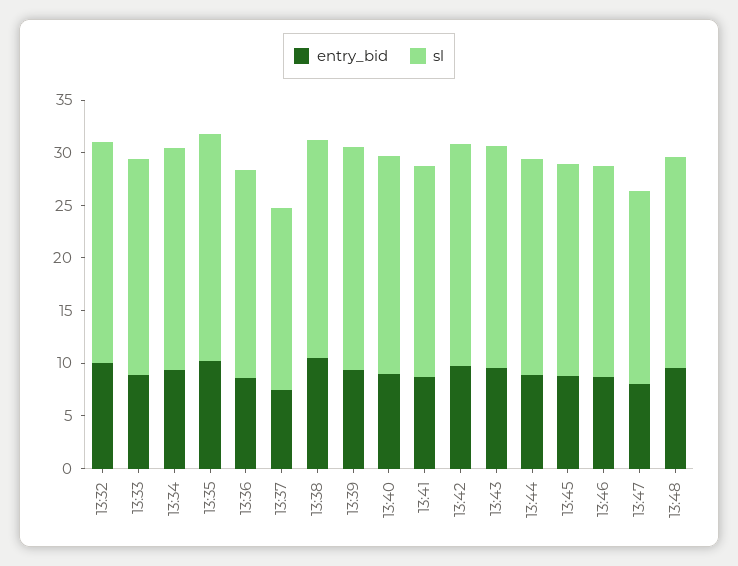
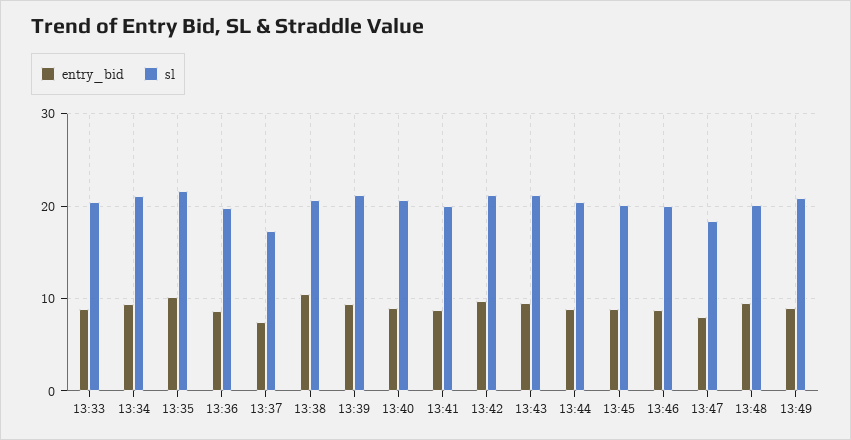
entry_bid, 13:32: 10 -> none
sl, 13:32: 21 -> none
entry_bid, 13:49: none -> 9
sl, 13:49: none -> 21

